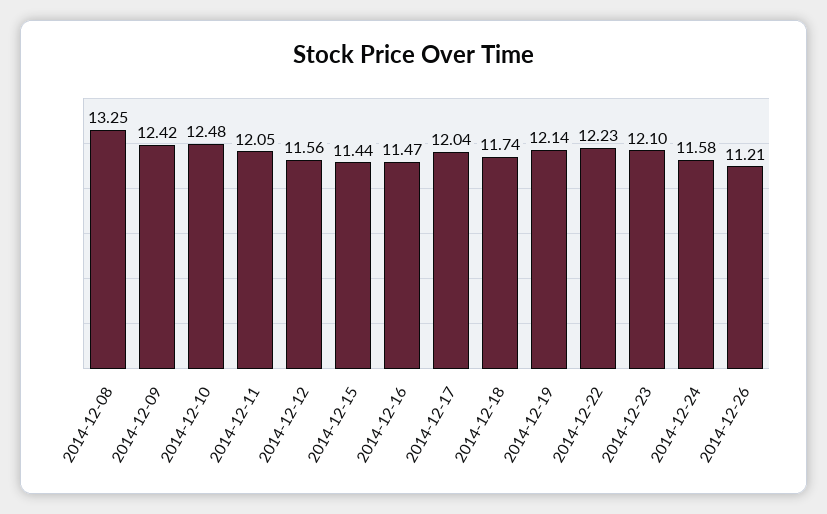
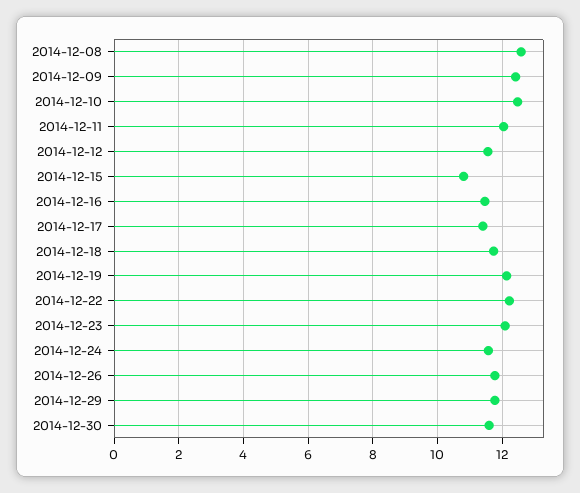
2014-12-08: 13.25 -> 12.6
2014-12-15: 11.44 -> 10.8
2014-12-17: 12.04 -> 11.4
2014-12-26: 11.21 -> 11.8
2014-12-29: none -> 11.8
2014-12-30: none -> 11.6

